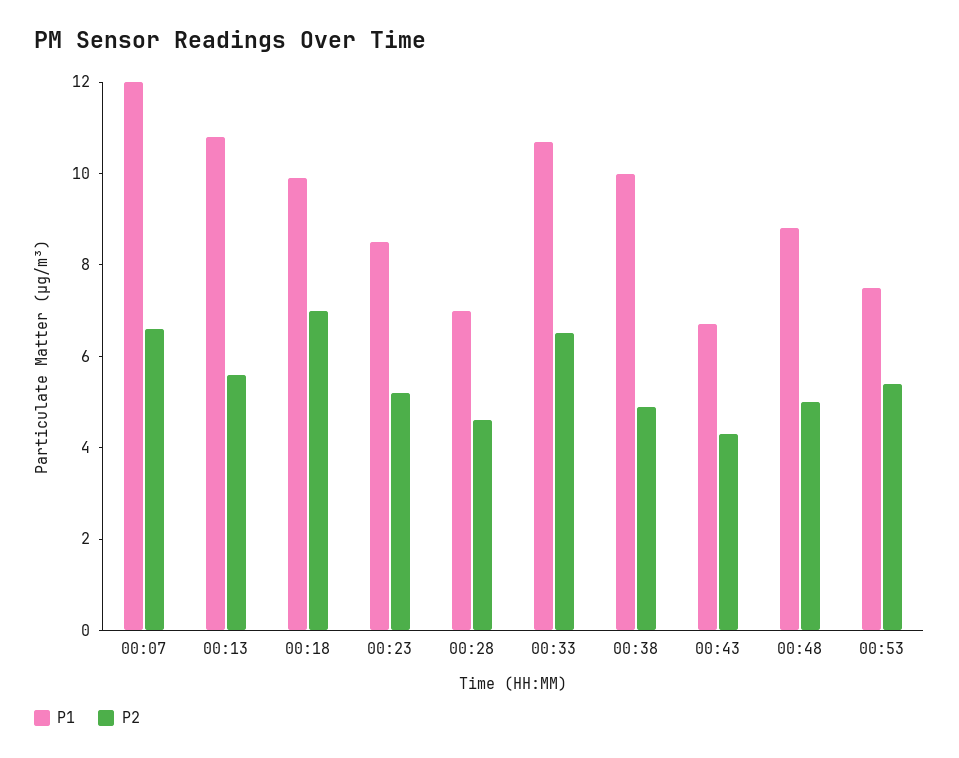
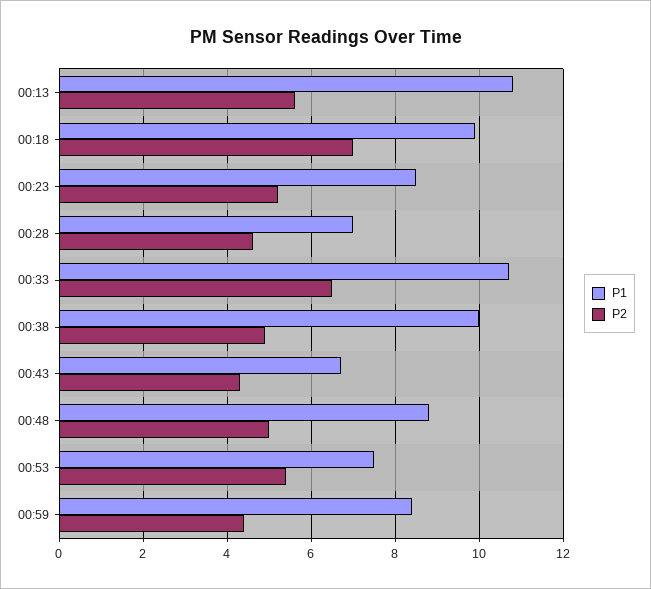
P1, 00:07: 12 -> none
P2, 00:07: 6.5 -> none
P1, 00:59: none -> 8.5
P2, 00:59: none -> 4.5

